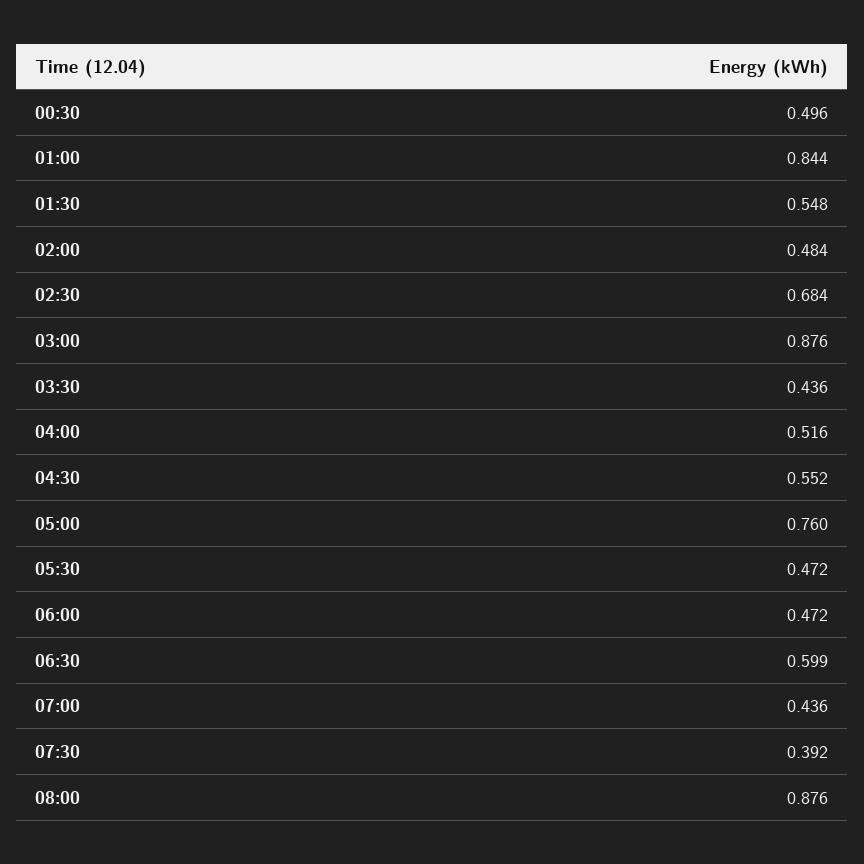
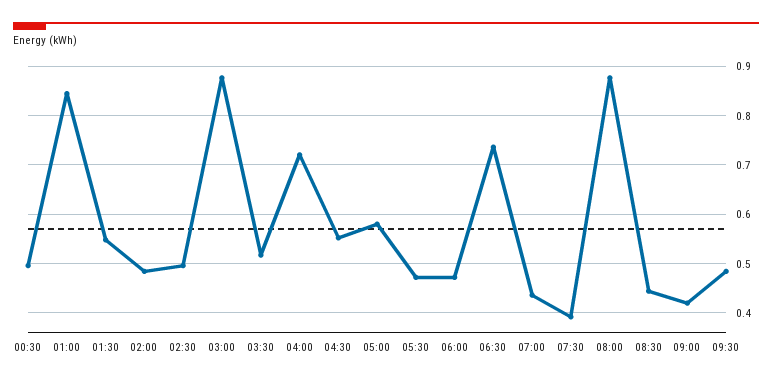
02:30: 0.684 -> 0.5
03:30: 0.436 -> 0.52
04:00: 0.516 -> 0.72
05:00: 0.76 -> 0.58
06:30: 0.599 -> 0.74
08:30: none -> 0.44
09:00: none -> 0.42
09:30: none -> 0.48

